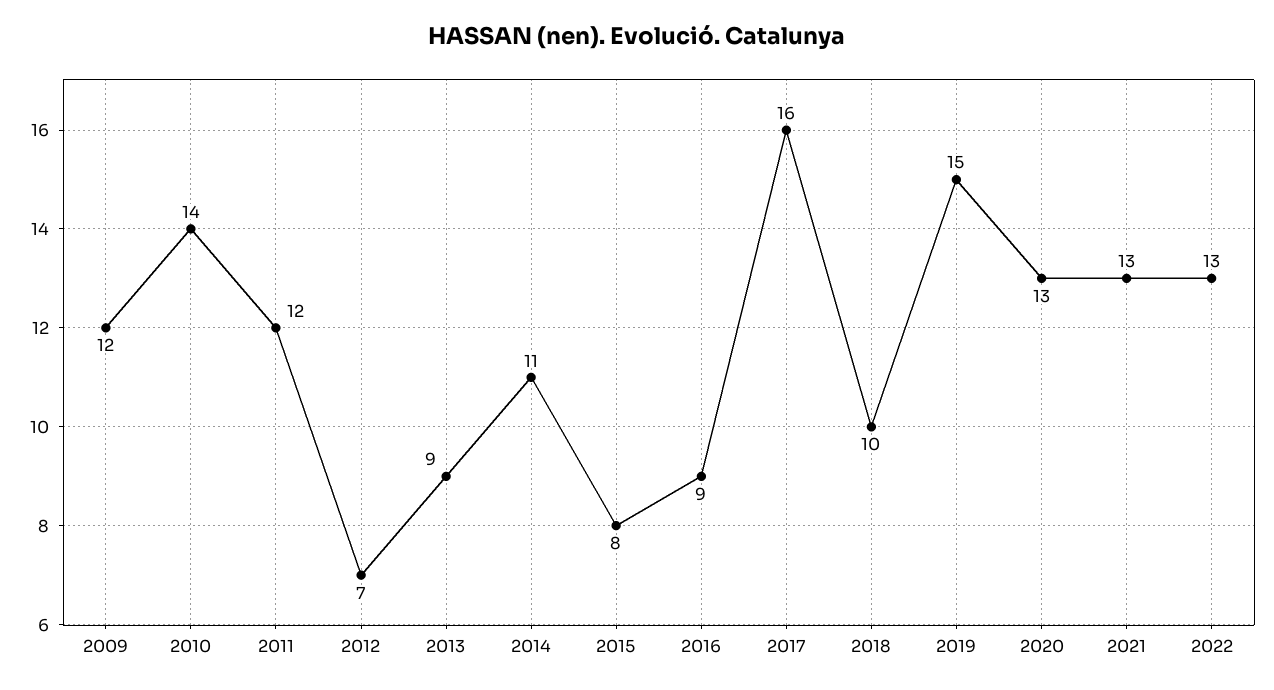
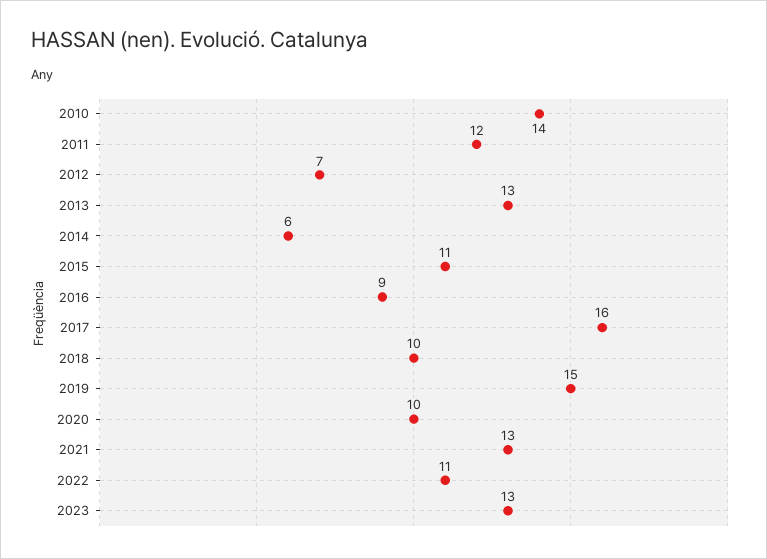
2009: 12 -> none
2013: 9 -> 13
2014: 11 -> 6
2015: 8 -> 11
2020: 13 -> 10
2022: 13 -> 11
2023: none -> 13

